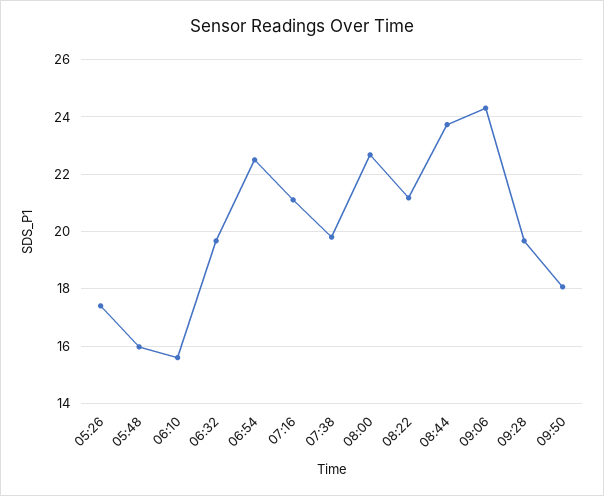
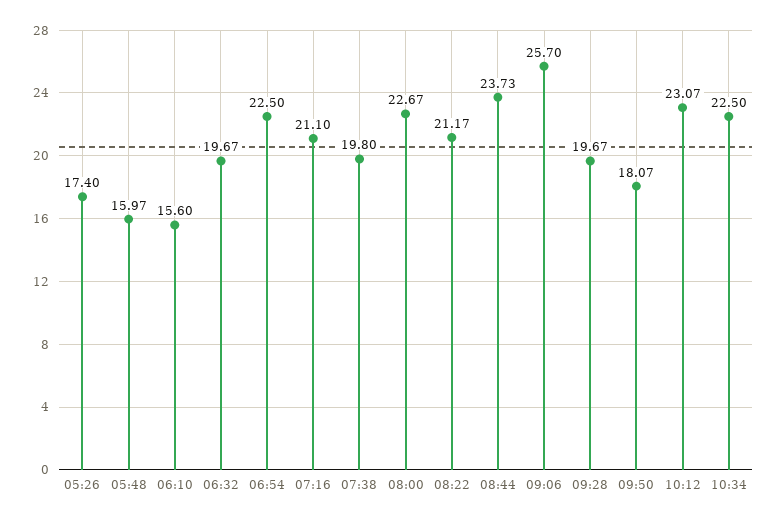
09:06: 24.25 -> 25.7
10:12: none -> 23.07
10:34: none -> 22.5

